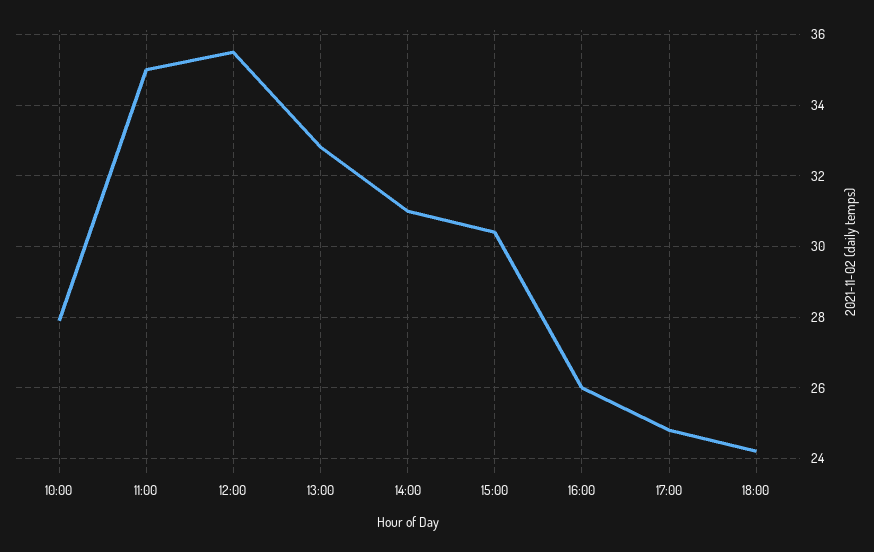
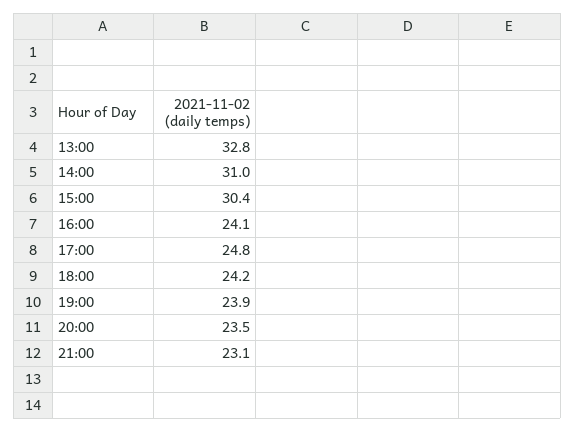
10:00: 28 -> none
11:00: 35 -> none
12:00: 35.5 -> none
16:00: 26 -> 24.1
19:00: none -> 23.9
20:00: none -> 23.5
21:00: none -> 23.1

